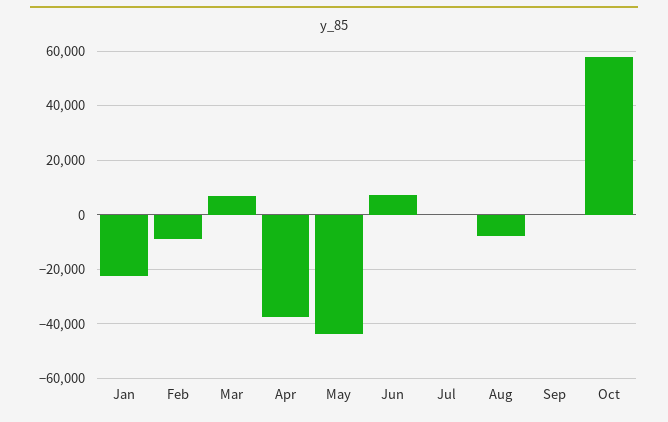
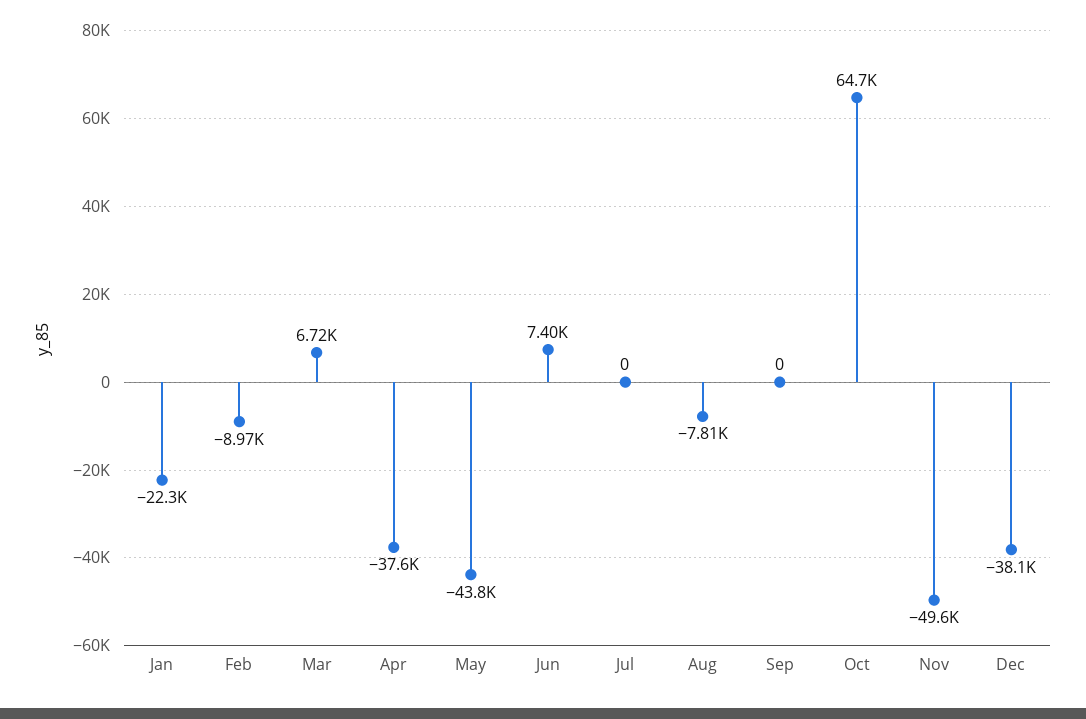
Oct: 57500 -> 64700
Nov: none -> -49600
Dec: none -> -38100

